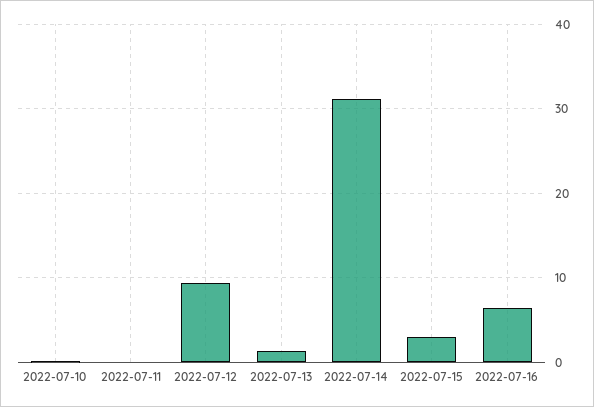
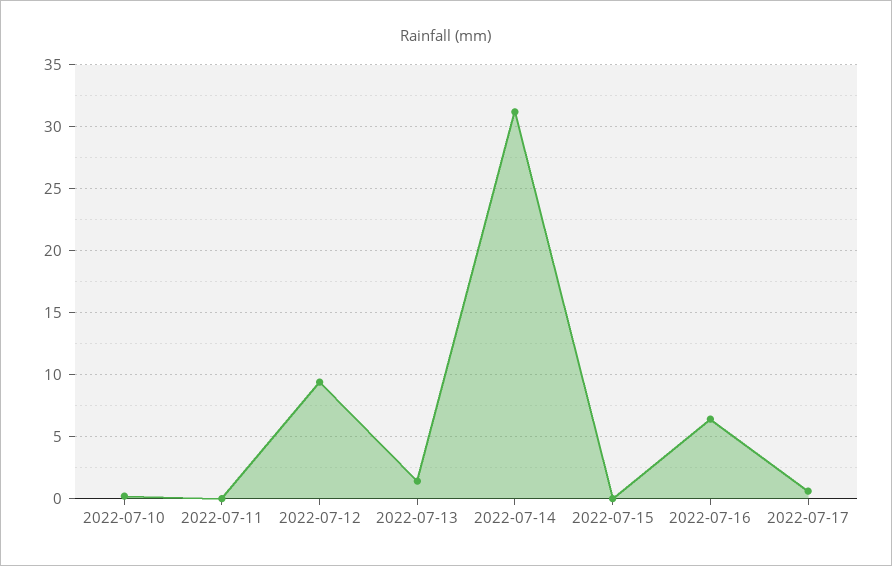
2022-07-15: 3 -> 0
2022-07-17: none -> 0.5

